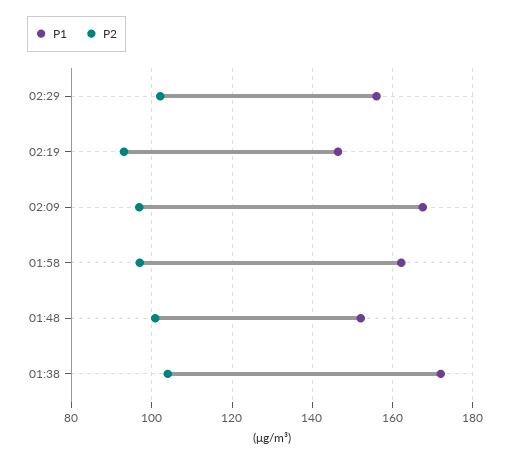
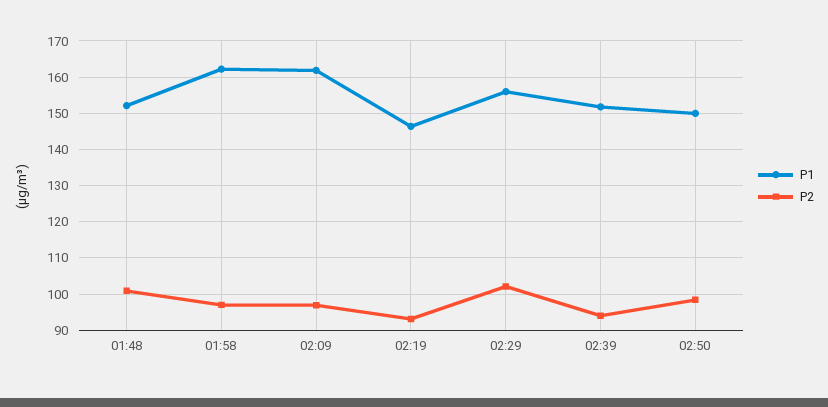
P1, 02:09: 168 -> 162
P1, 01:38: 172 -> none
P2, 01:38: 104 -> none
P1, 02:39: none -> 152
P2, 02:39: none -> 94
P1, 02:50: none -> 150
P2, 02:50: none -> 98

